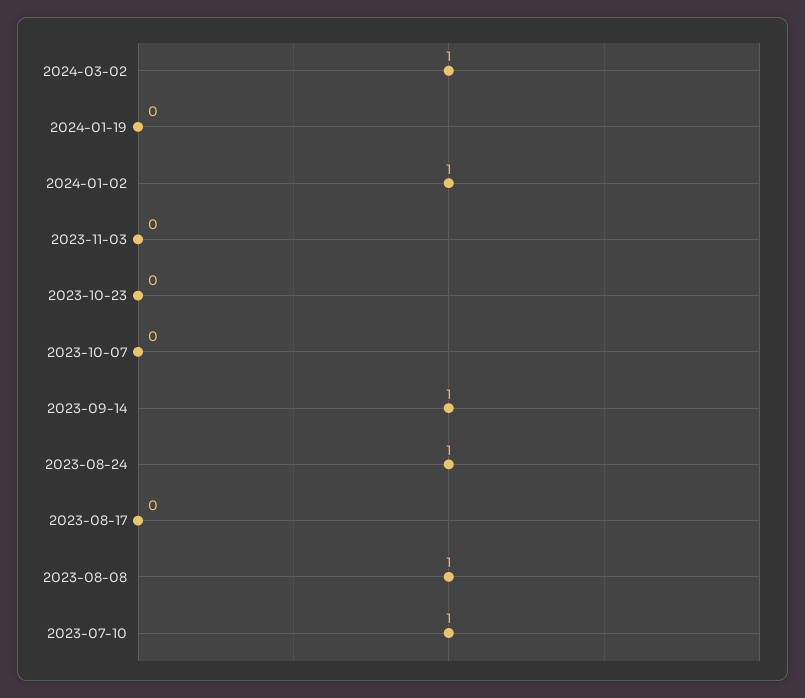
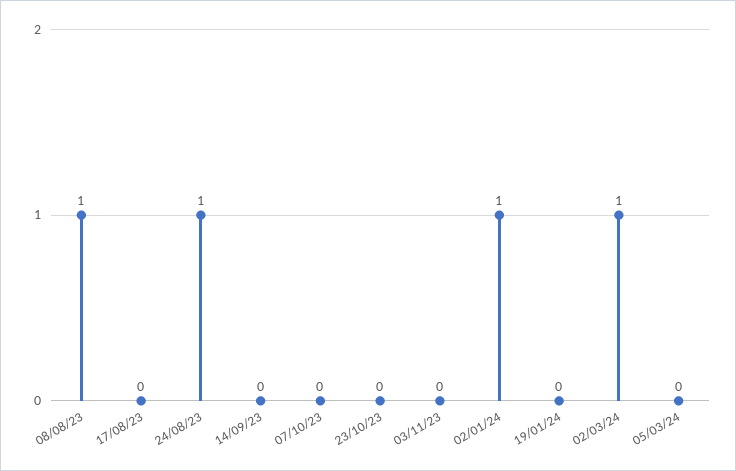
2023-09-14: 1 -> 0
2023-07-10: 1 -> none
05/03/24: none -> 0

